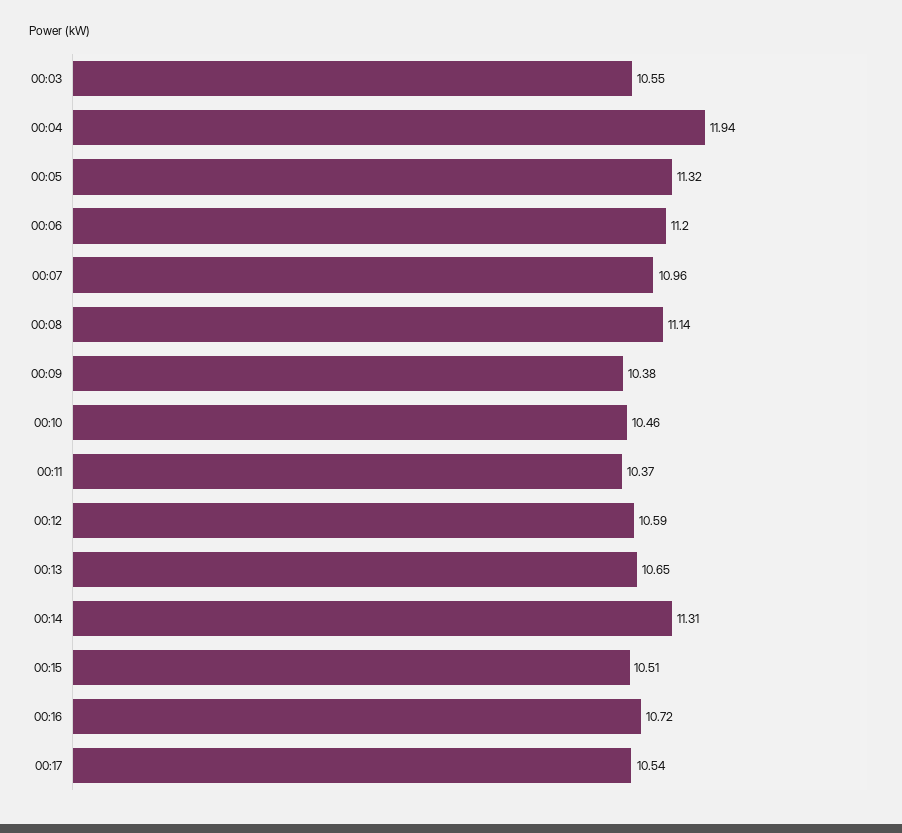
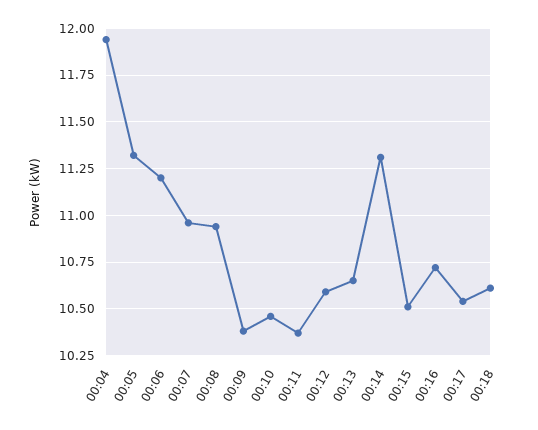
00:03: 10.55 -> none
00:08: 11.14 -> 10.95
00:18: none -> 10.6

